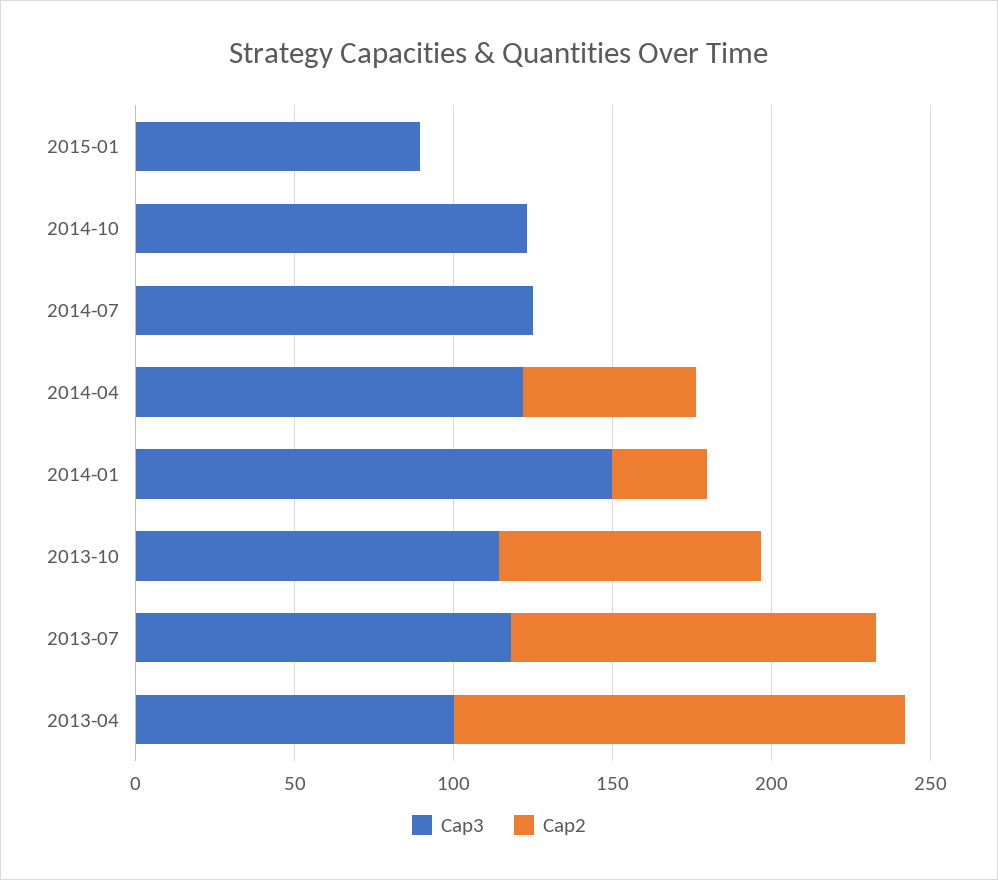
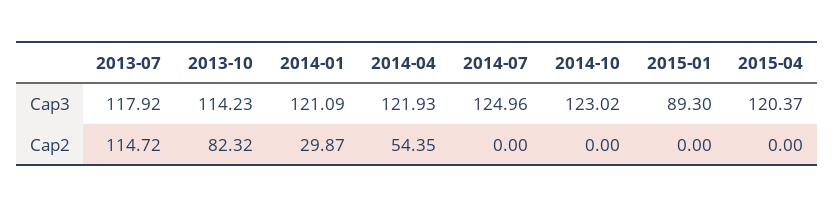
Cap3, 2014-01: 150 -> 121.09
Cap3, 2013-04: 100 -> none
Cap2, 2013-04: 140 -> none
Cap3, 2015-04: none -> 120.37
Cap2, 2015-04: none -> 0

